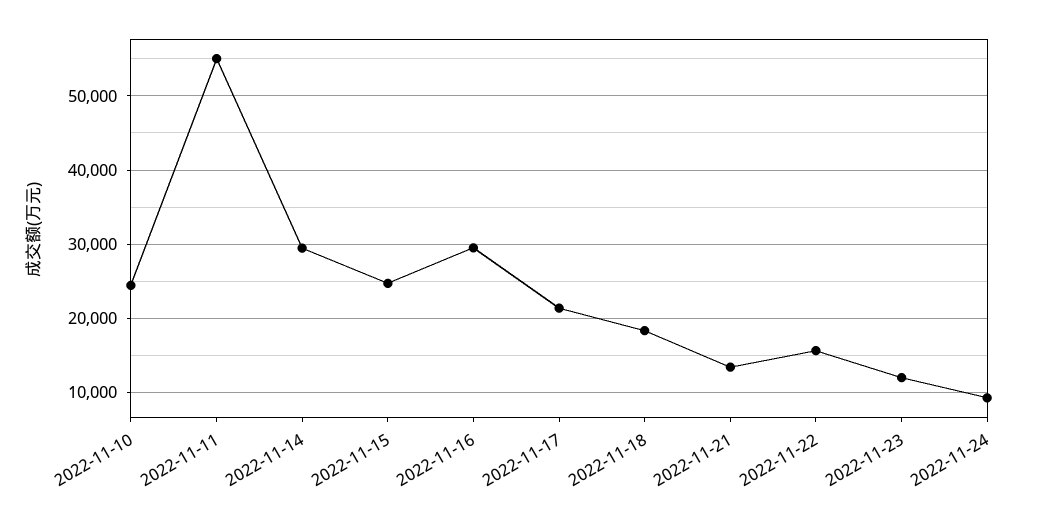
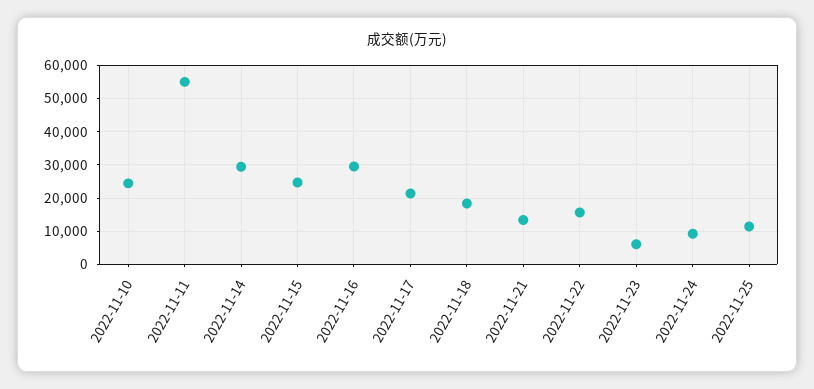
2022-11-23: 12000 -> 6000
2022-11-25: none -> 12000

